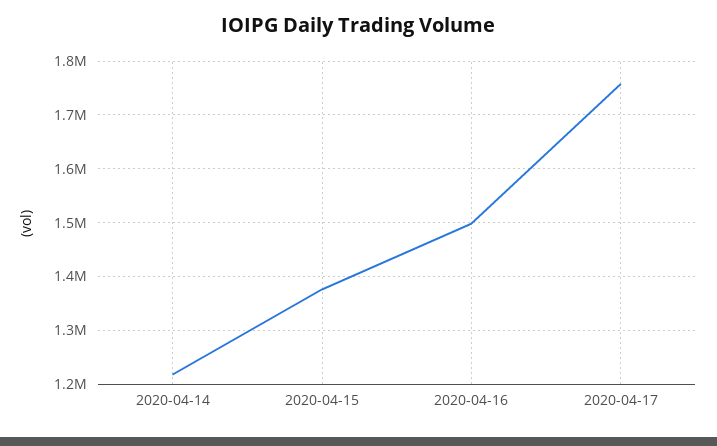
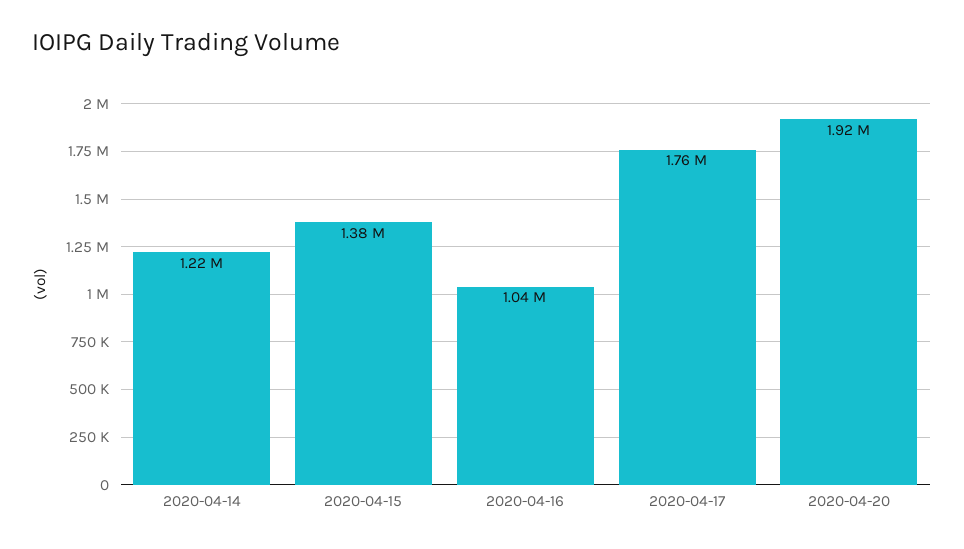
2020-04-16: 1500000 -> 1040000
2020-04-20: none -> 1920000

